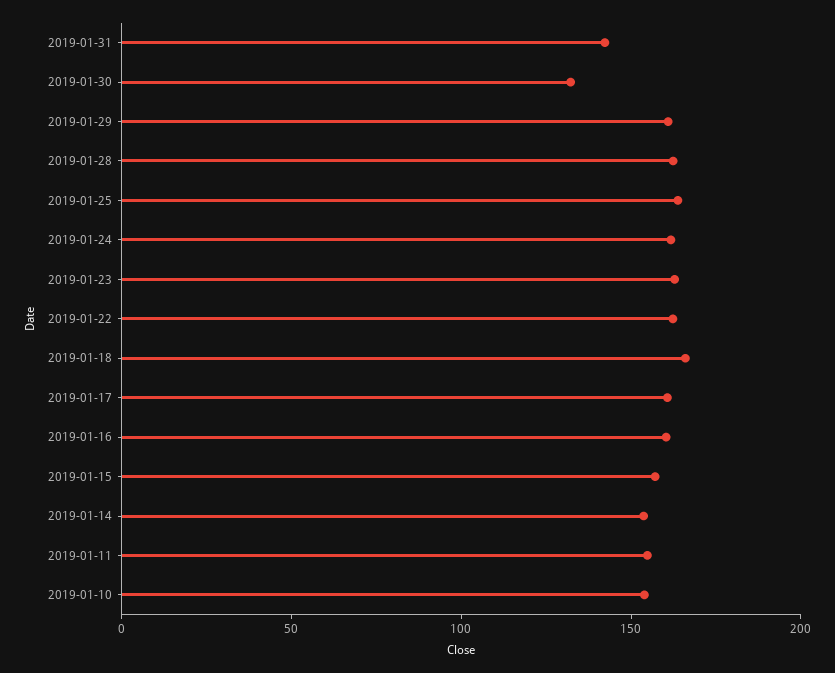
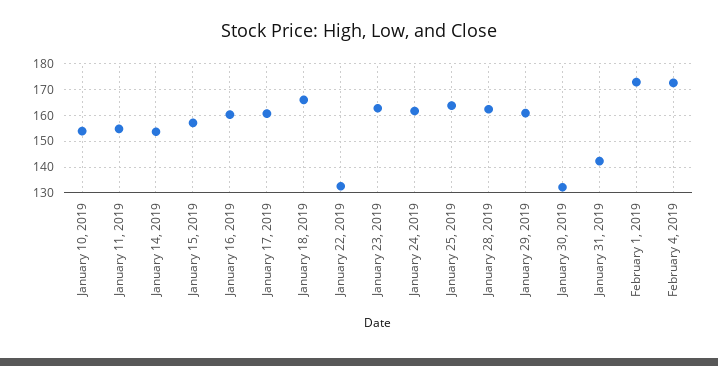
2019-01-22: 160 -> 132.5
February 1, 2019: none -> 172.5
February 4, 2019: none -> 172.5

